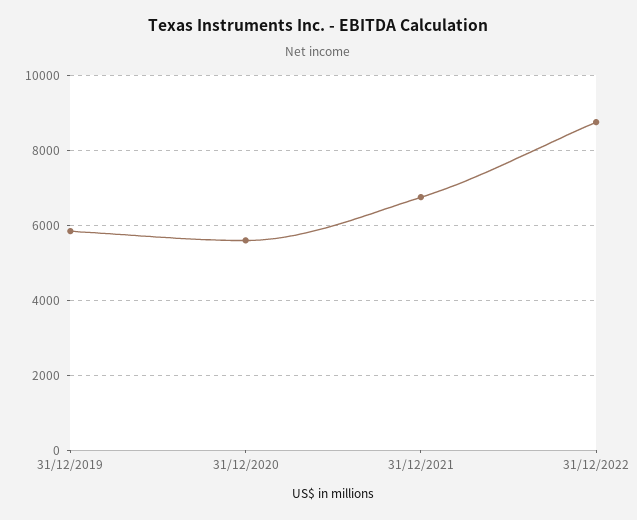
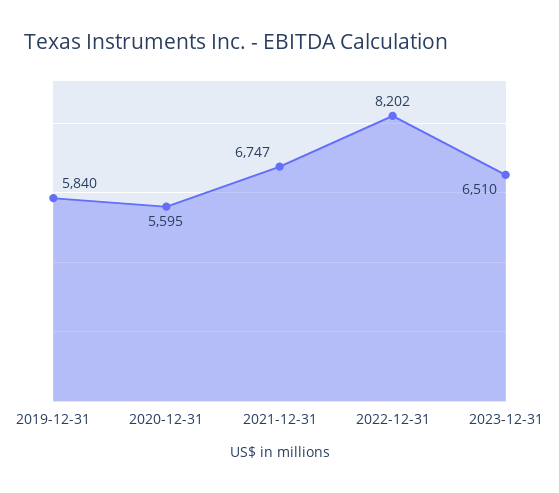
31/12/2022: 8800 -> 8202
2023-12-31: none -> 6510

